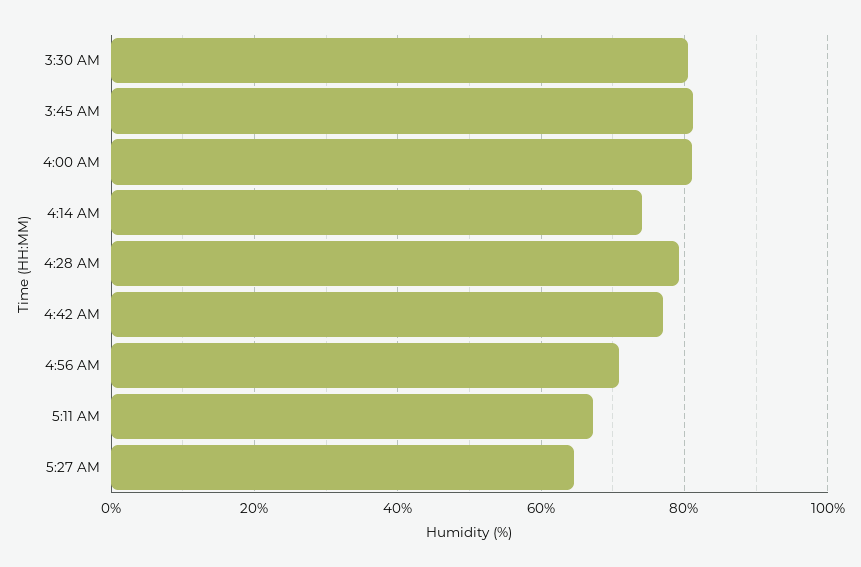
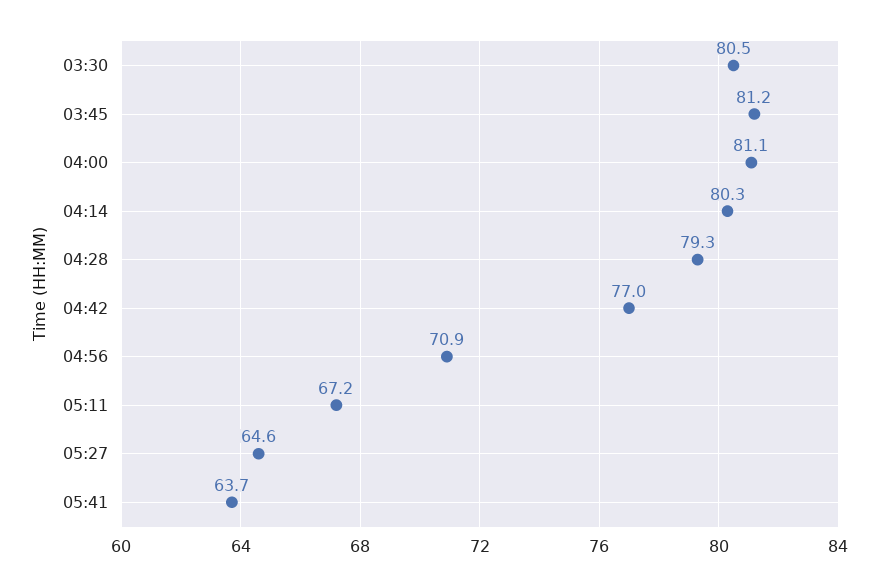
4:14 AM: 74 -> 80.3
05:41: none -> 63.7

